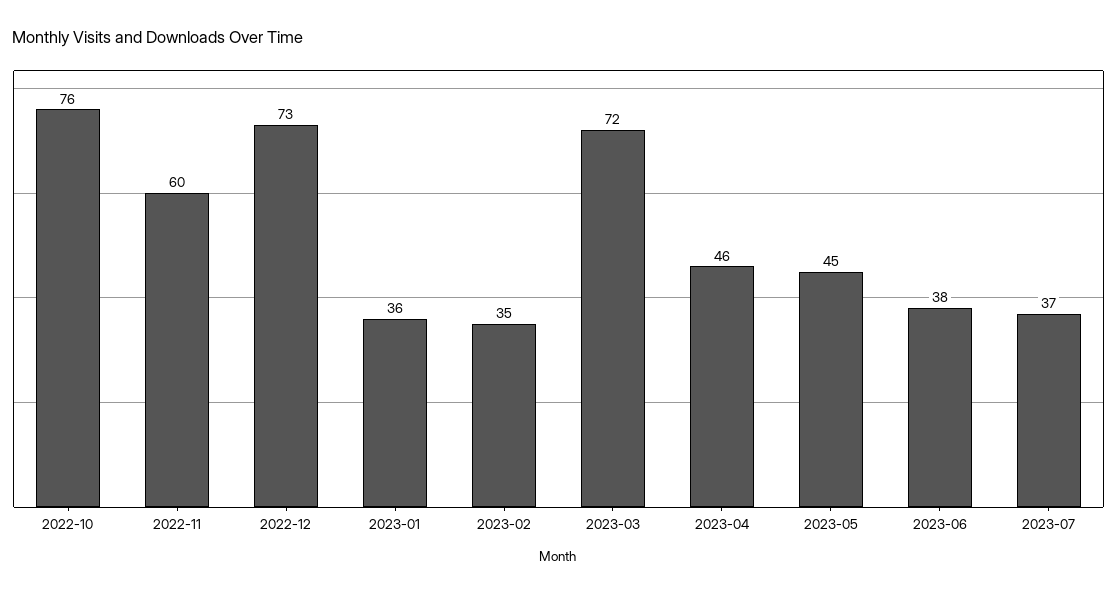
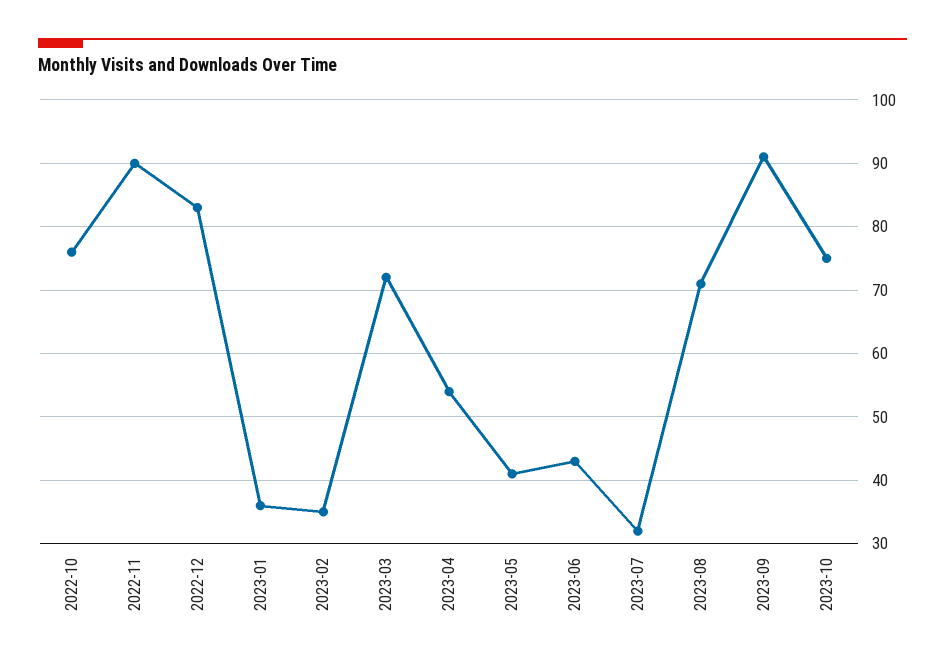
2022-11: 60 -> 90
2022-12: 73 -> 83
2023-04: 46 -> 54
2023-05: 45 -> 41
2023-06: 38 -> 43
2023-07: 37 -> 32
2023-08: none -> 71
2023-09: none -> 91
2023-10: none -> 75

